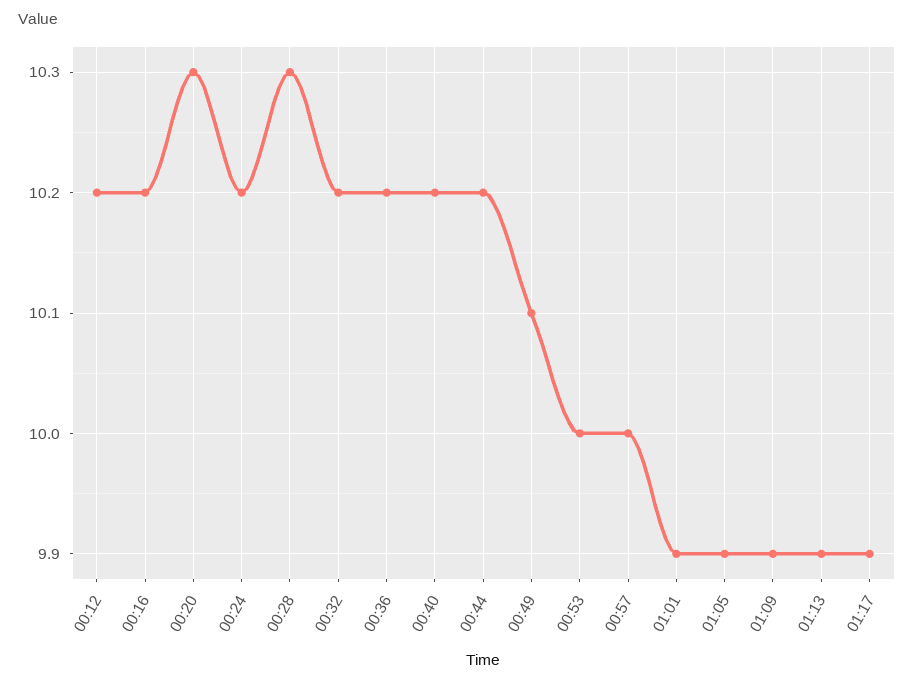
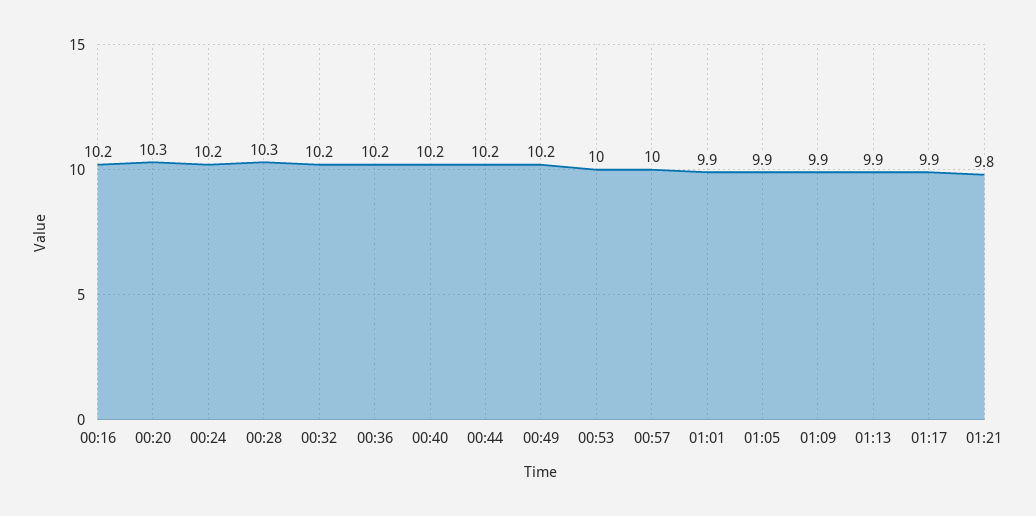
00:12: 10.2 -> none
00:49: 10.1 -> 10.2
01:21: none -> 9.8

